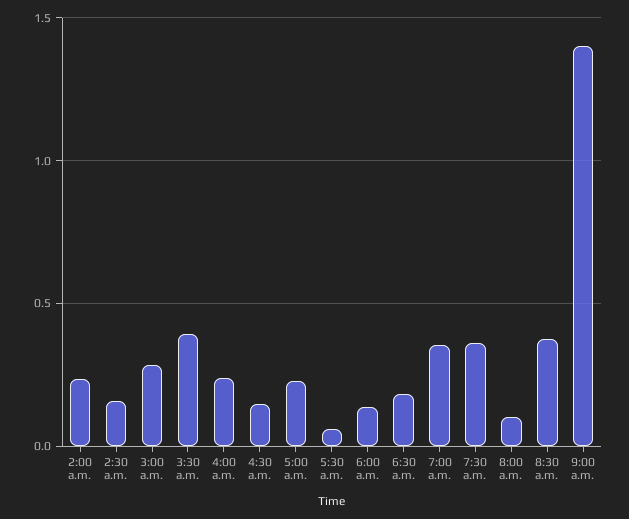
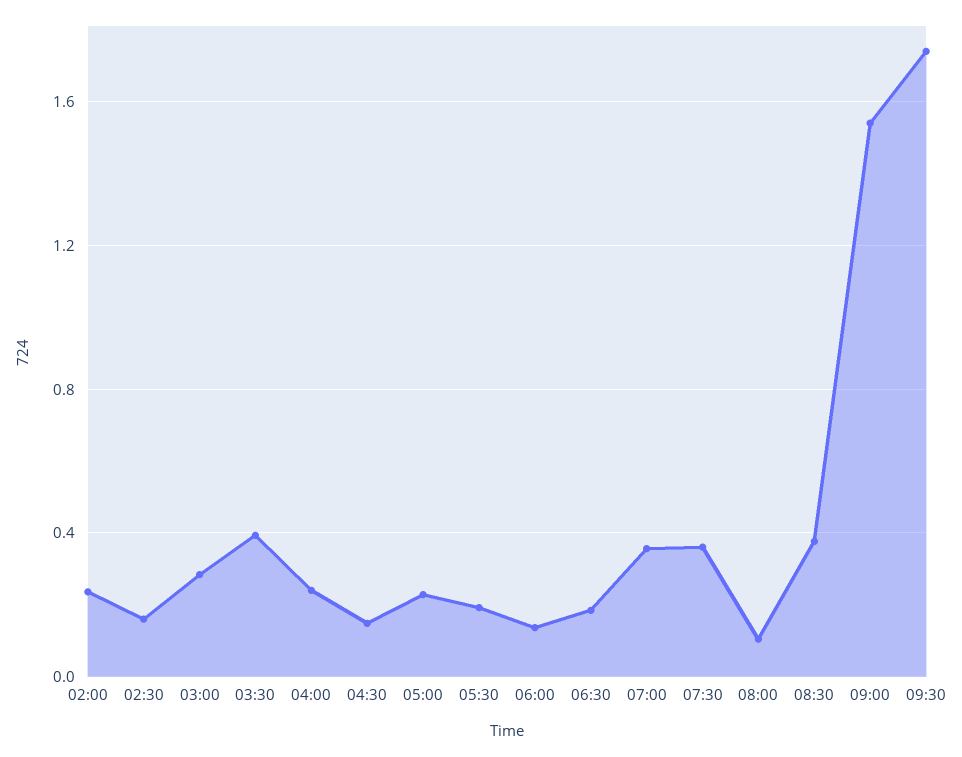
5:30 a.m.: 0.05 -> 0.2
9:00 a.m.: 1.4 -> 1.55
09:30: none -> 1.75

